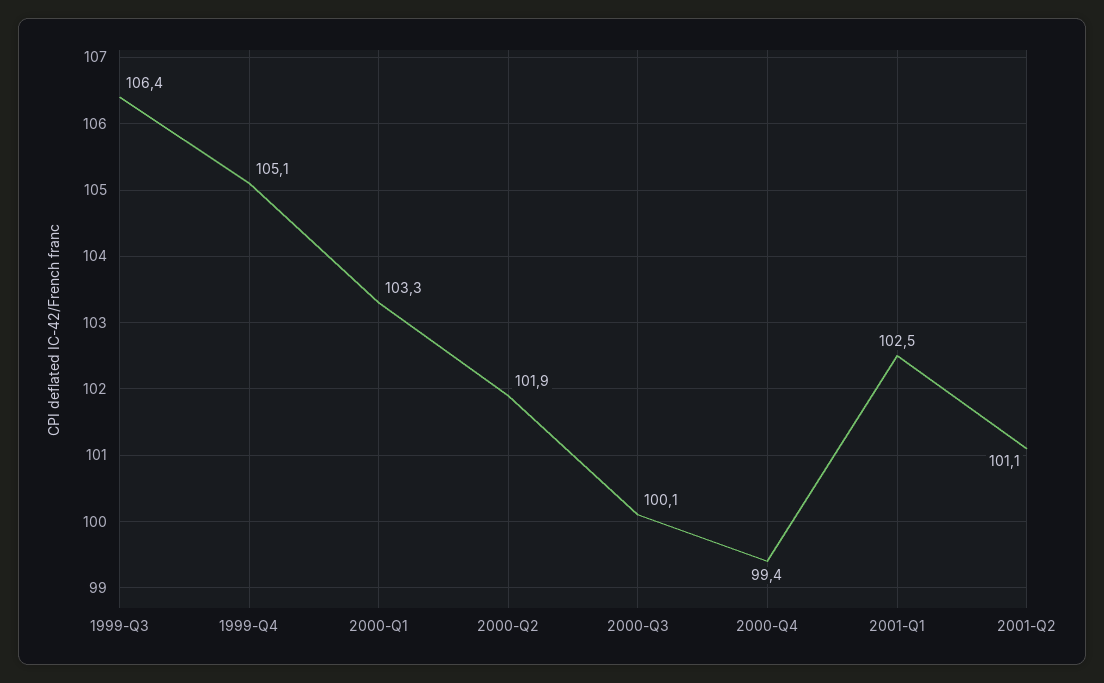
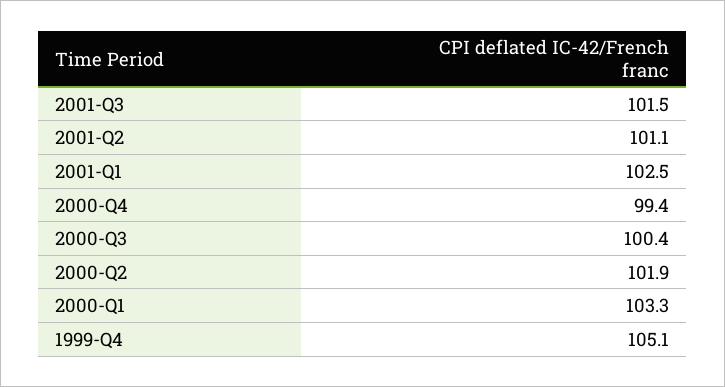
1999-Q3: 106.4 -> none
2000-Q3: 100.1 -> 100.4
2001-Q3: none -> 101.5

